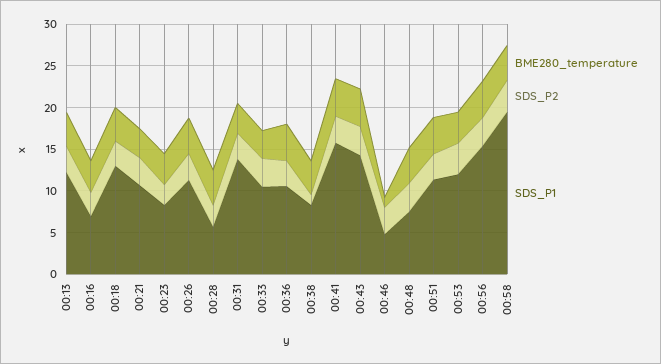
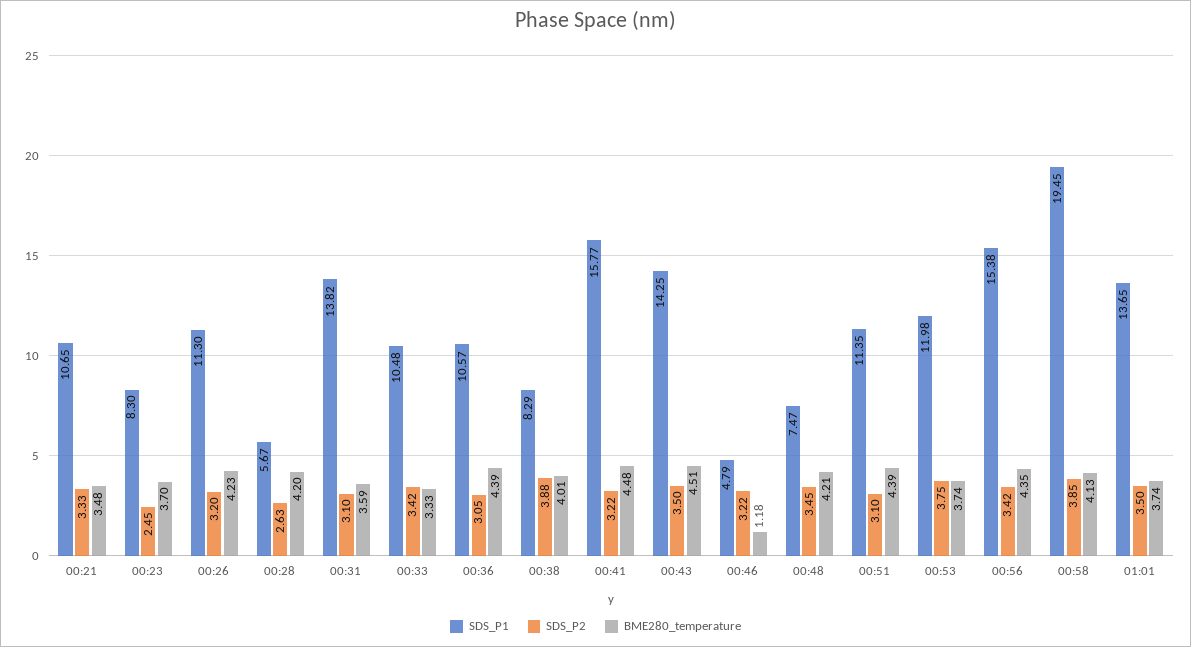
BME280_temperature, 00:13: 4 -> none
SDS_P2, 00:13: 3 -> none
SDS_P1, 00:13: 12 -> none
BME280_temperature, 00:16: 4 -> none
SDS_P2, 00:16: 3 -> none
SDS_P1, 00:16: 7 -> none
BME280_temperature, 00:18: 4 -> none
SDS_P2, 00:18: 3 -> none
SDS_P1, 00:18: 13 -> none
SDS_P2, 00:38: 1 -> 3.88
SDS_P1, 01:01: none -> 13.65
SDS_P2, 01:01: none -> 3.5
BME280_temperature, 01:01: none -> 3.74

